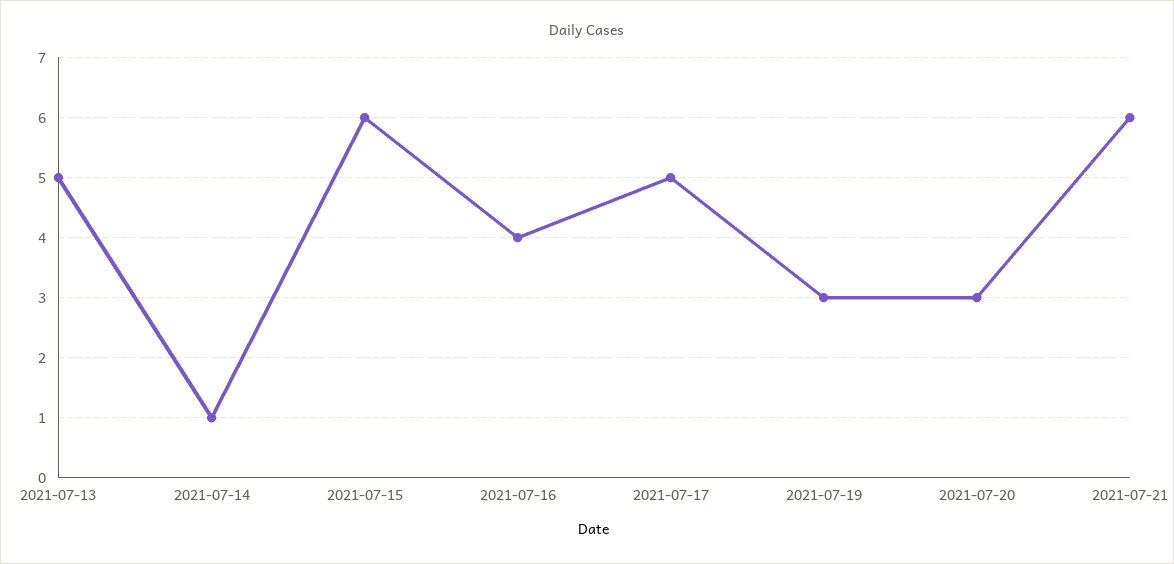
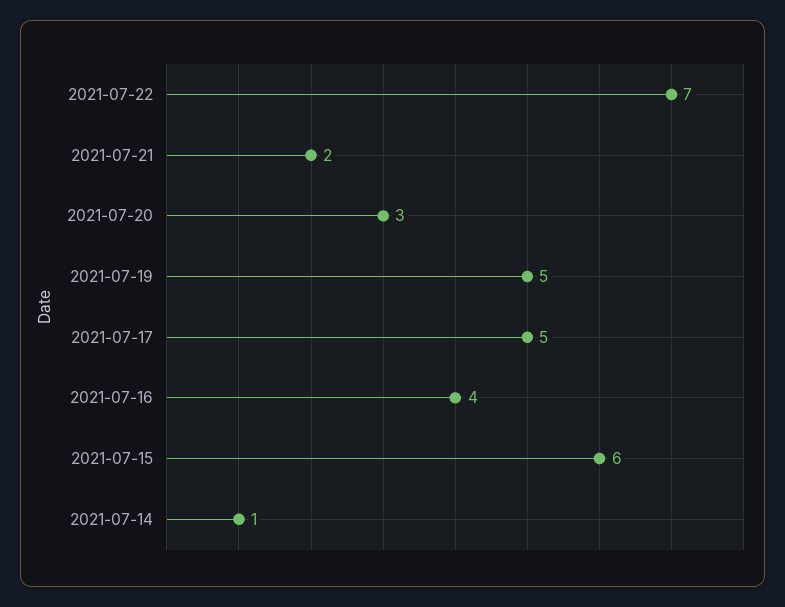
2021-07-13: 5 -> none
2021-07-19: 3 -> 5
2021-07-21: 6 -> 2
2021-07-22: none -> 7

